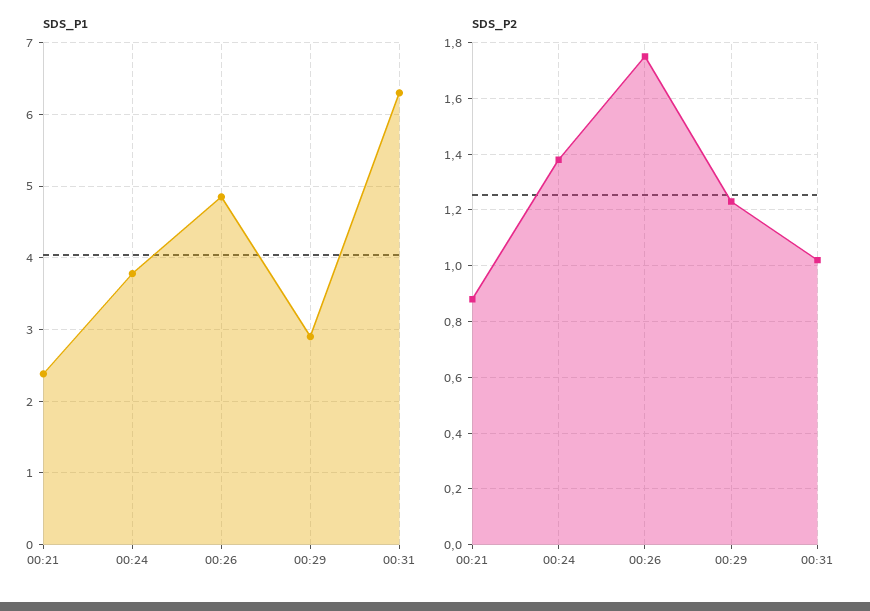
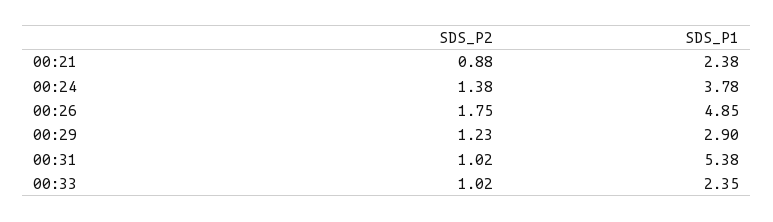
SDS_P1, 00:31: 6.3 -> 5.38
SDS_P2, 00:33: none -> 1.02
SDS_P1, 00:33: none -> 2.35

